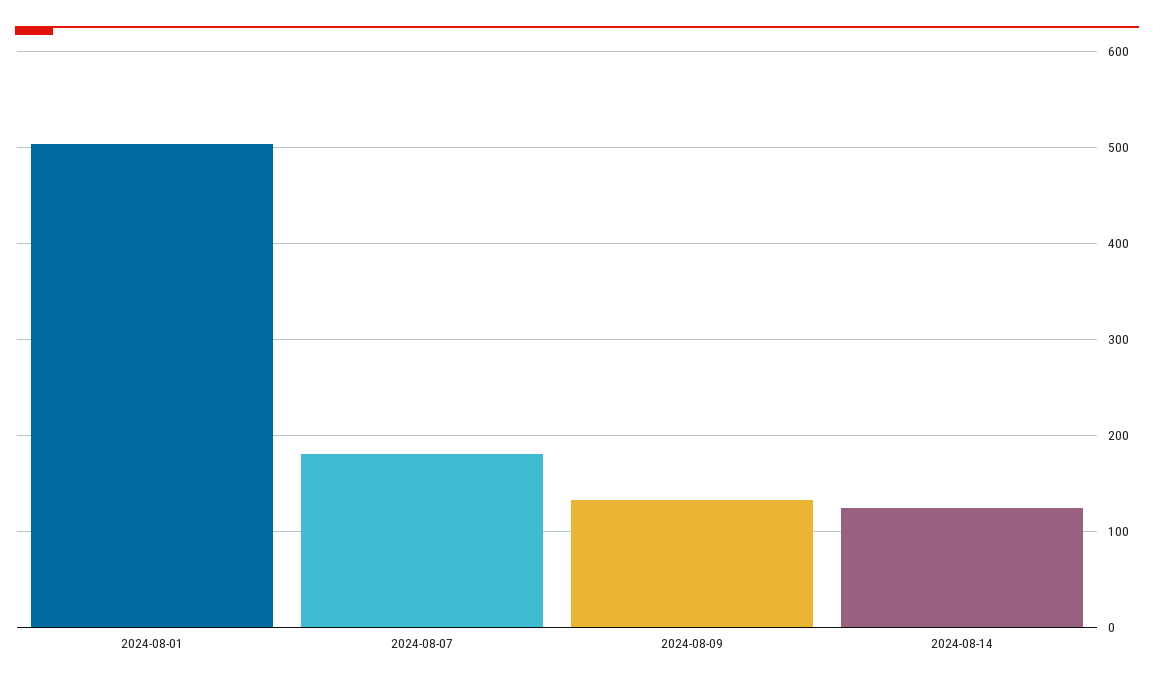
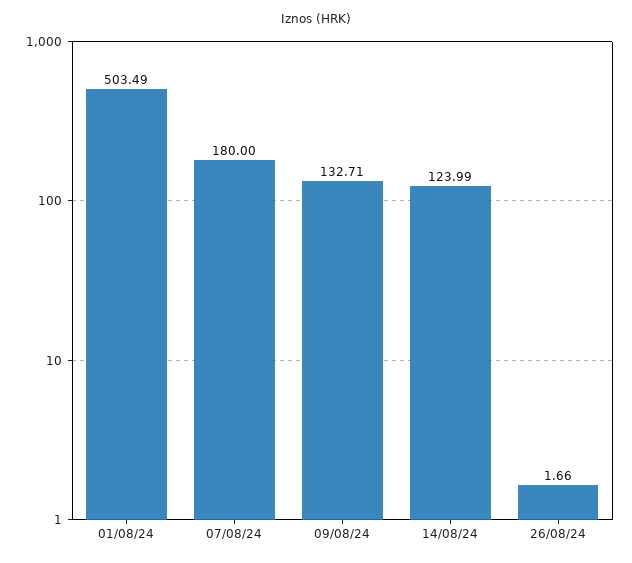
26/08/24: none -> 1.66

